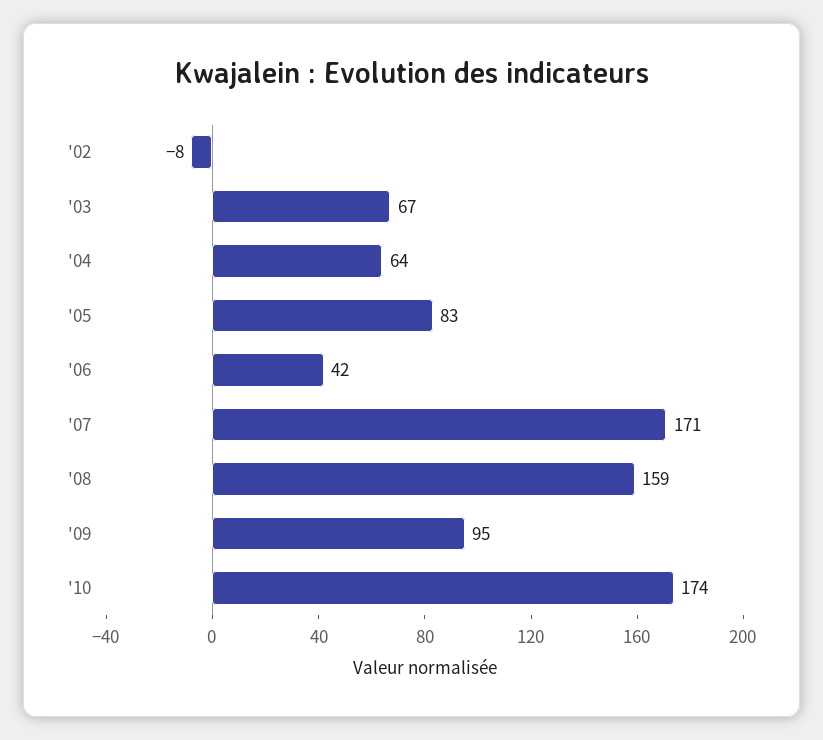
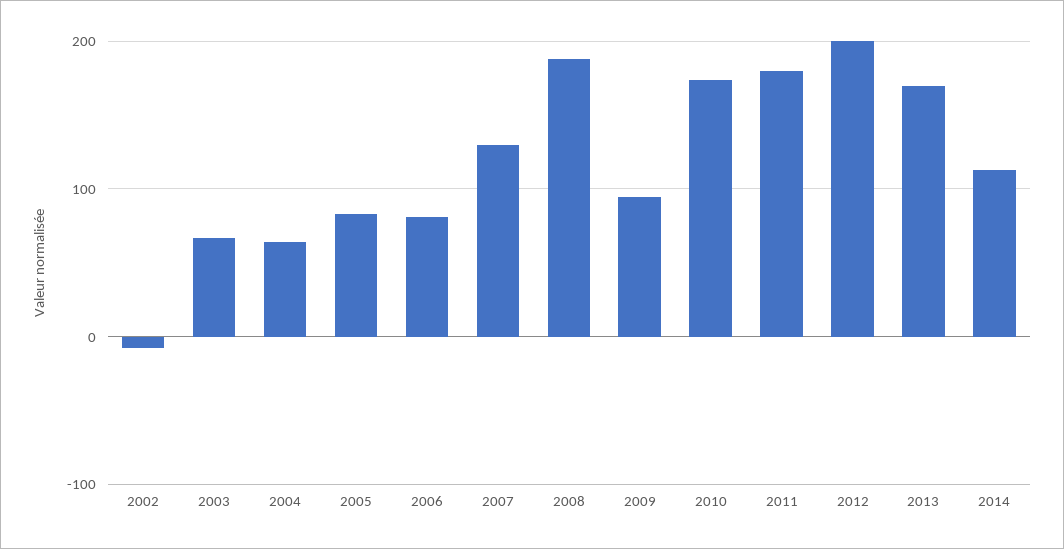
'06: 42 -> 80
'07: 171 -> 130
'08: 159 -> 190
2011: none -> 180
2012: none -> 200
2013: none -> 170
2014: none -> 110

